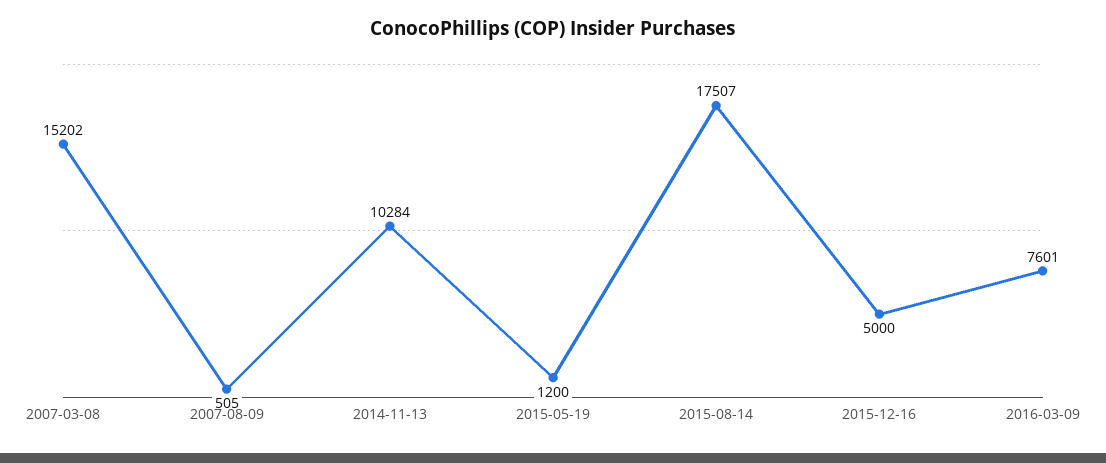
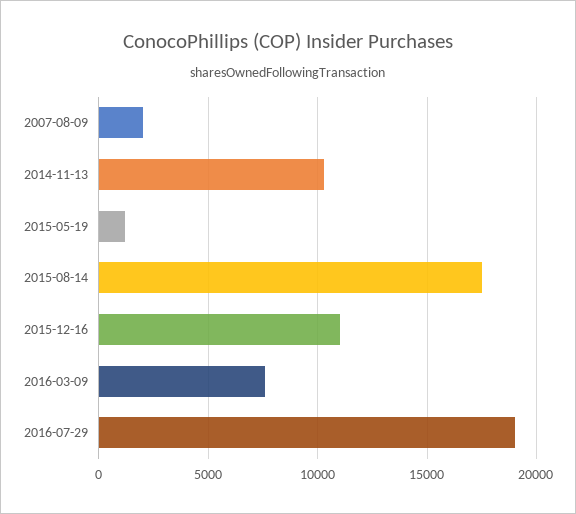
2007-03-08: 15202 -> none
2007-08-09: 505 -> 2000
2015-12-16: 5000 -> 11000
2016-07-29: none -> 19000

